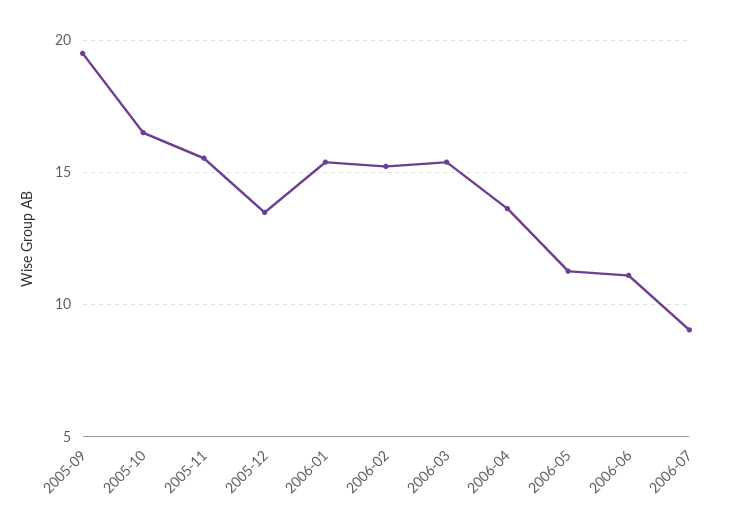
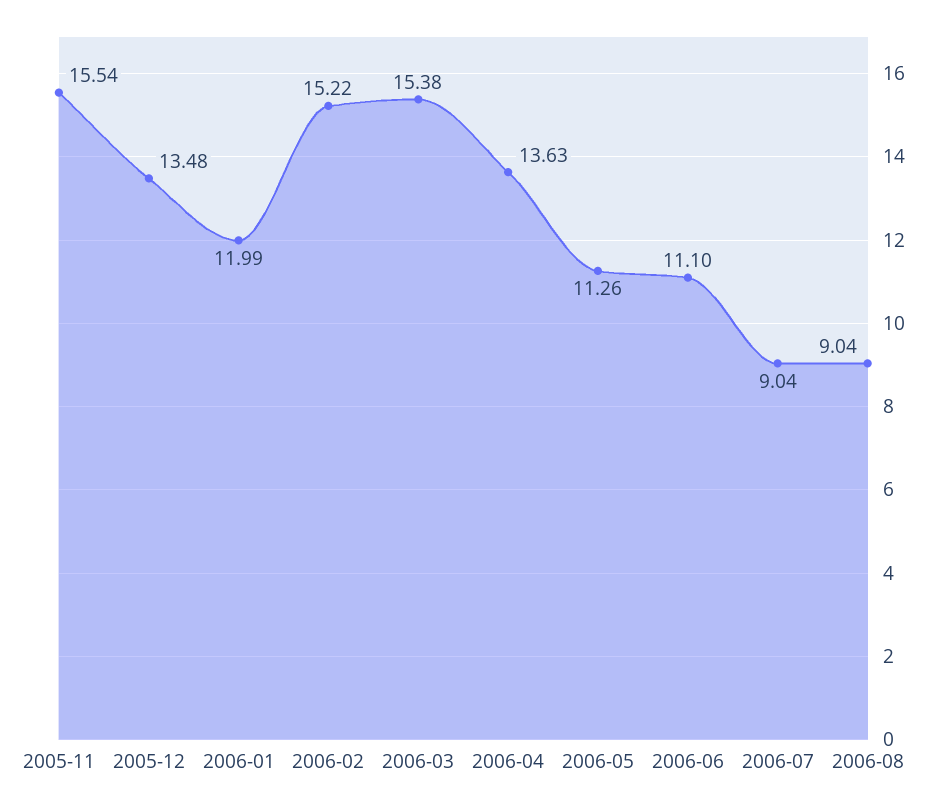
2005-09: 19.5 -> none
2005-10: 16.5 -> none
2006-01: 15.5 -> 11.99
2006-08: none -> 9.04

